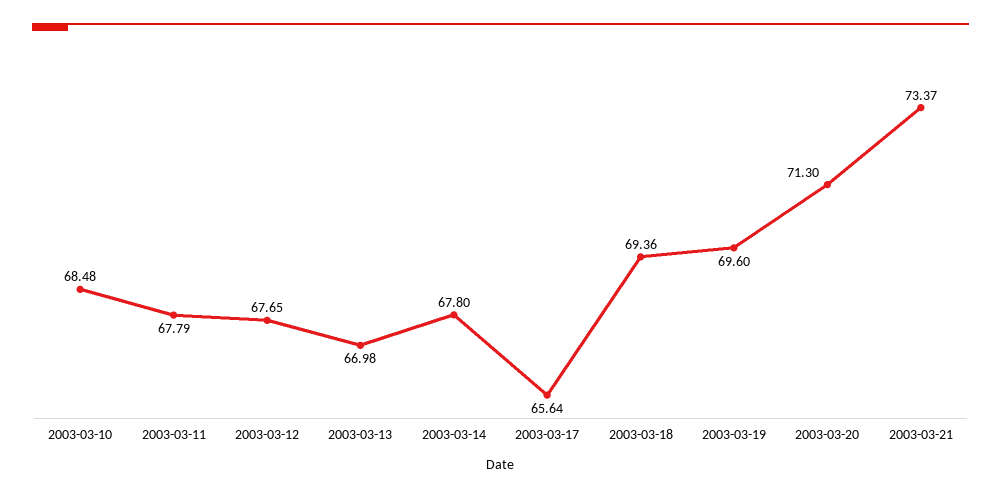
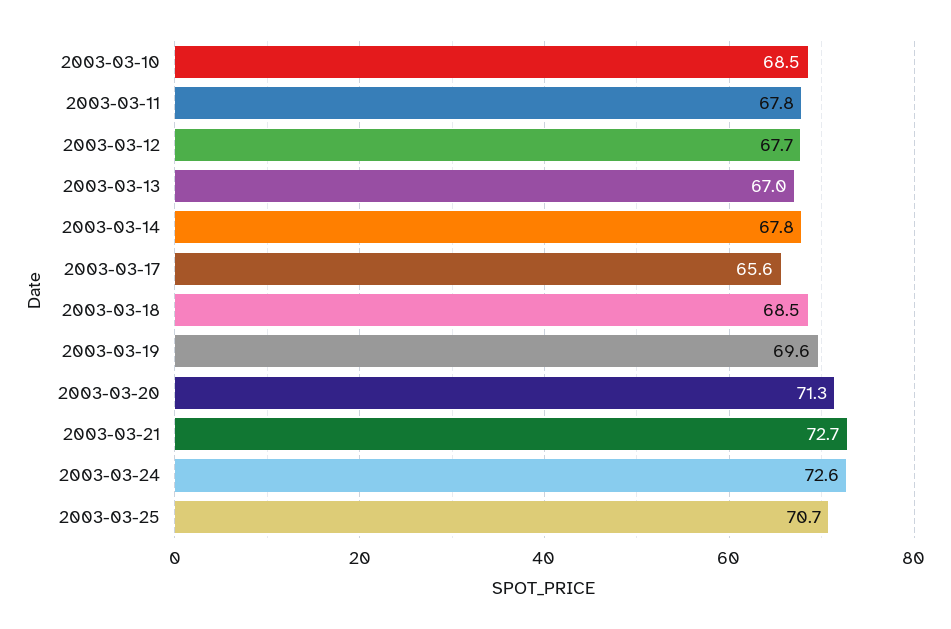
2003-03-18: 69.36 -> 68.5
2003-03-21: 73.37 -> 72.7
2003-03-24: none -> 72.6
2003-03-25: none -> 70.7

